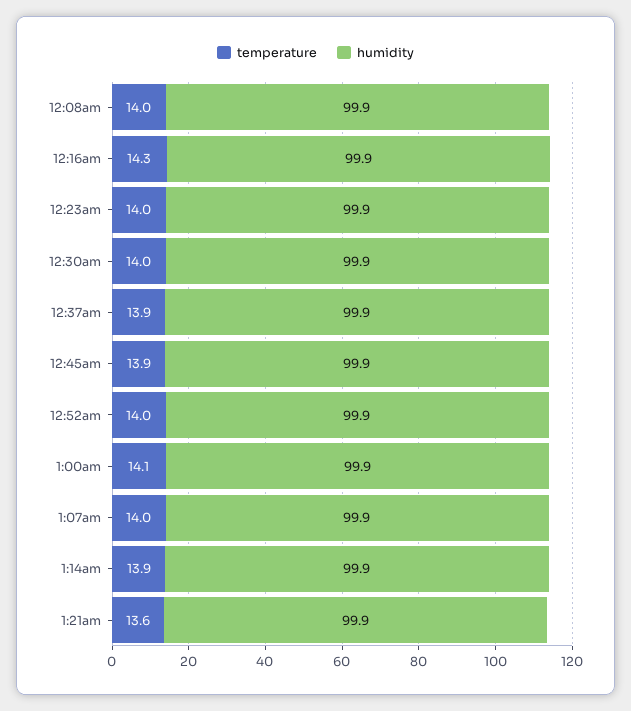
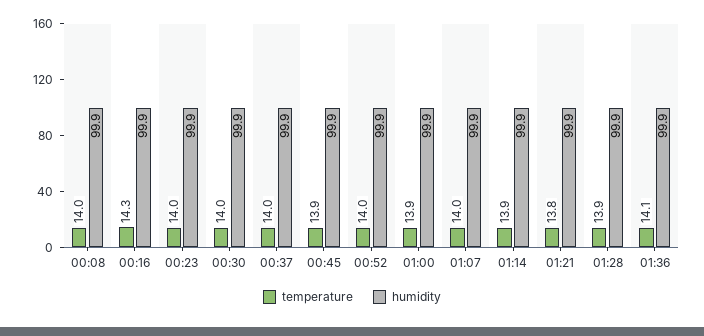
temperature, 12:37am: 13.9 -> 14
temperature, 1:00am: 14.1 -> 13.9
temperature, 1:21am: 13.6 -> 13.8
temperature, 01:28: none -> 13.9
humidity, 01:28: none -> 99.9
temperature, 01:36: none -> 14.1
humidity, 01:36: none -> 99.9

